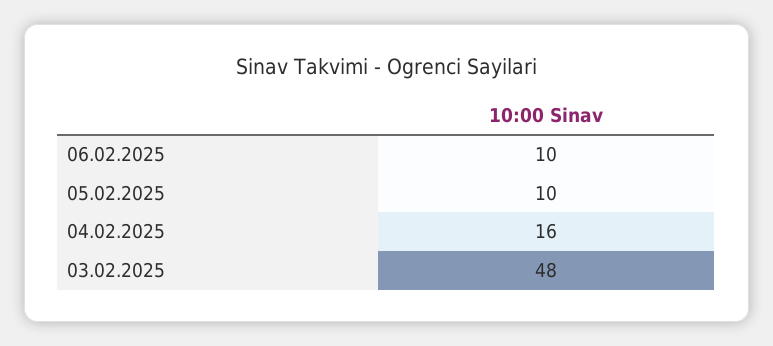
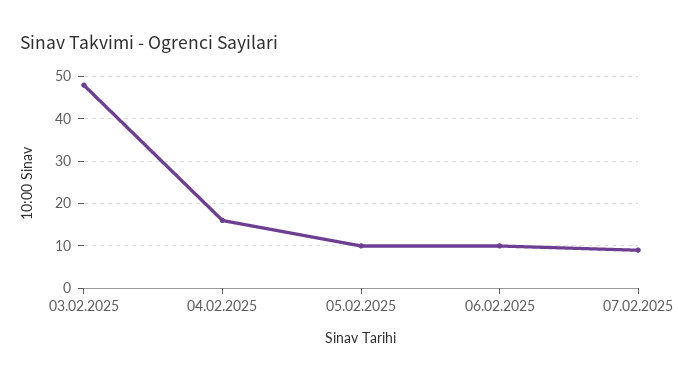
07.02.2025: none -> 10

